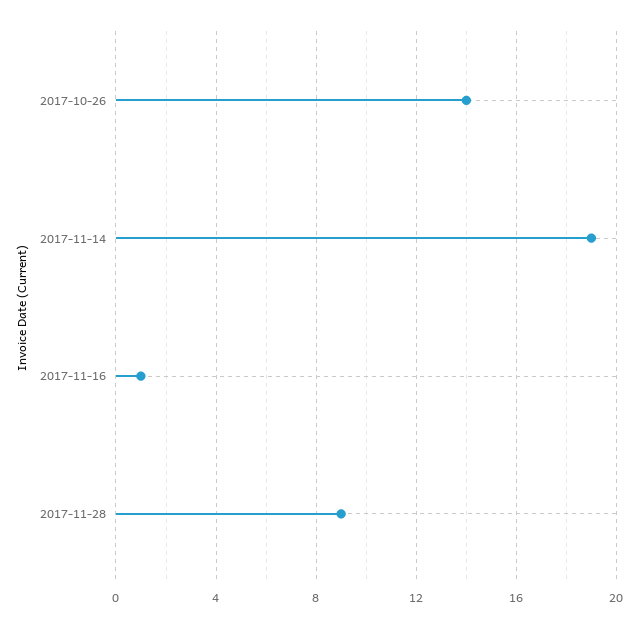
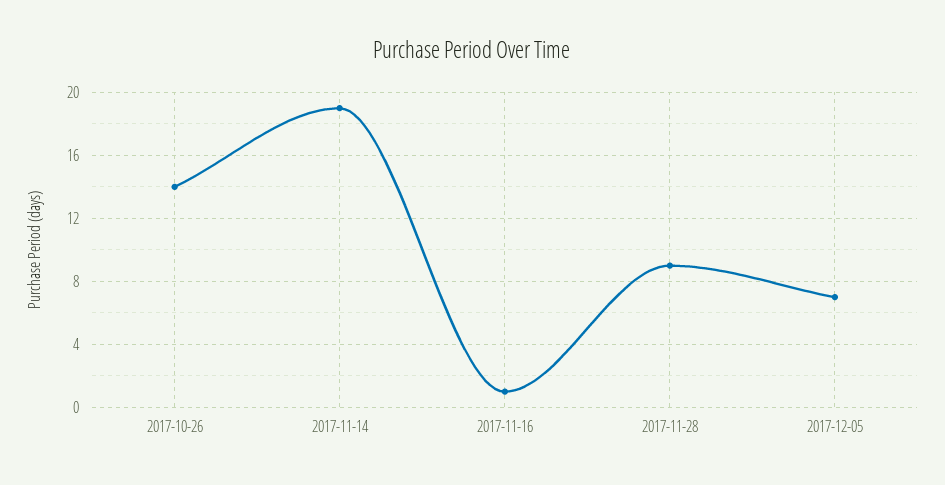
2017-12-05: none -> 7

